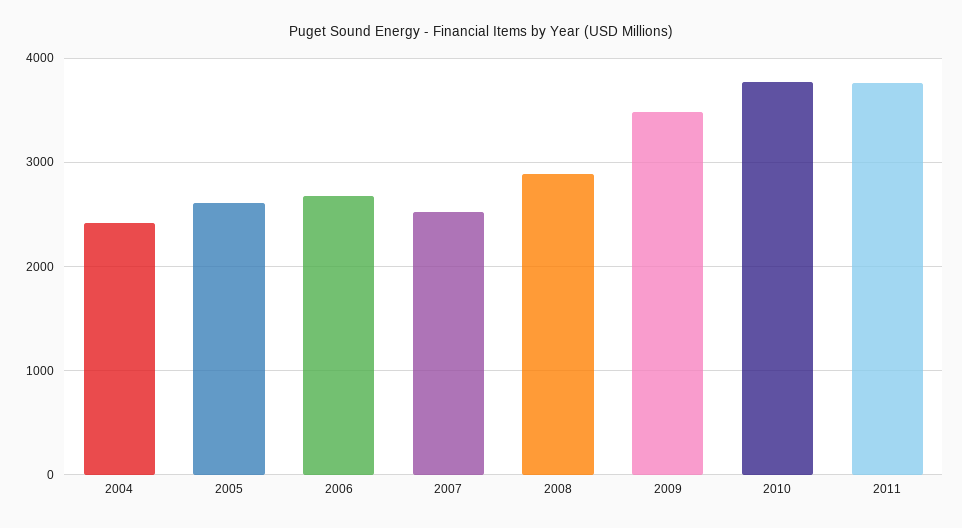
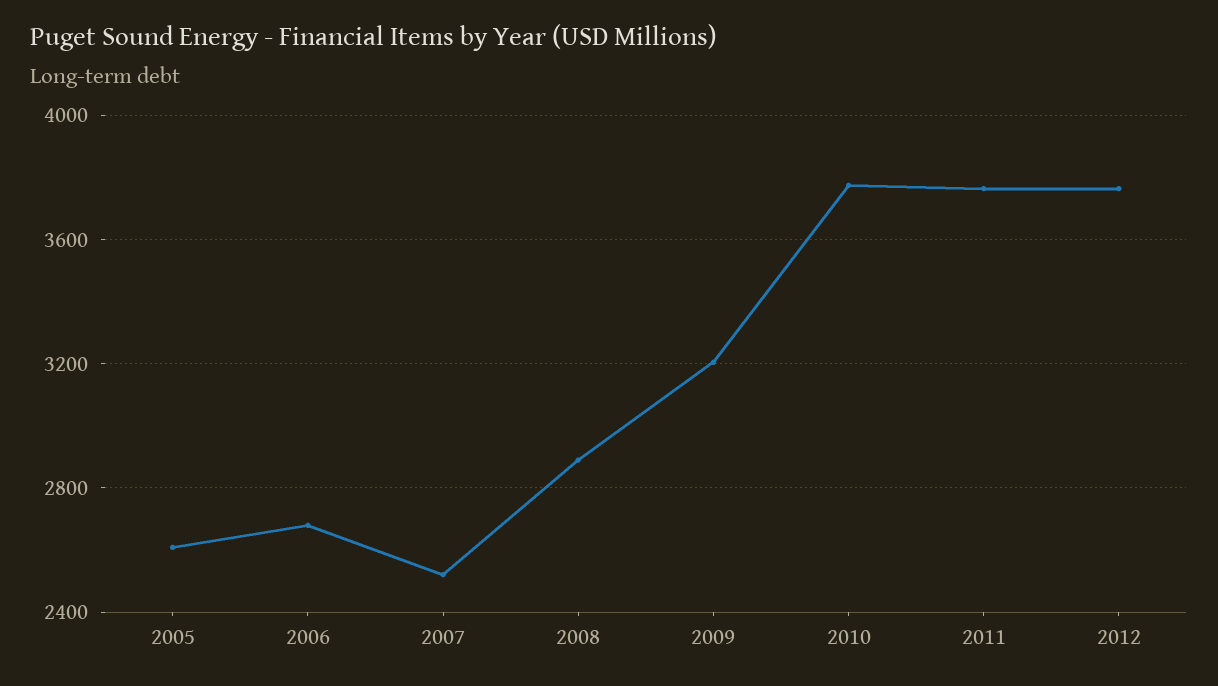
2004: 2400 -> none
2009: 3500 -> 3200
2012: none -> 3750

